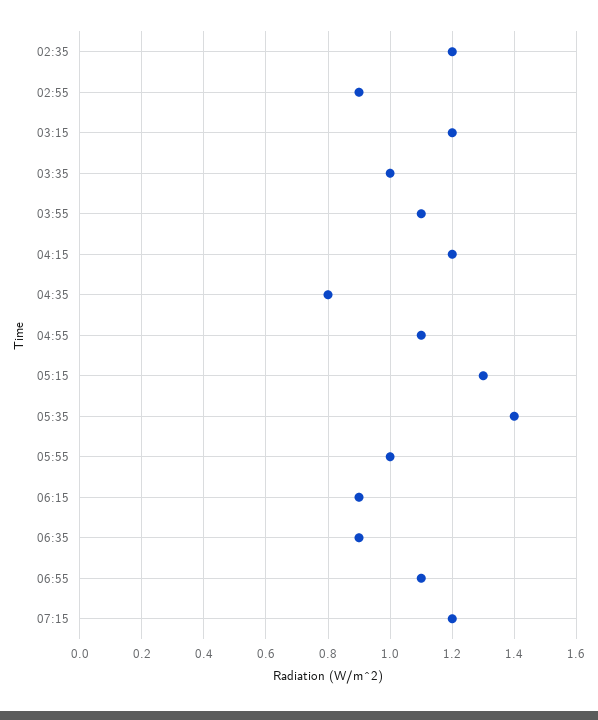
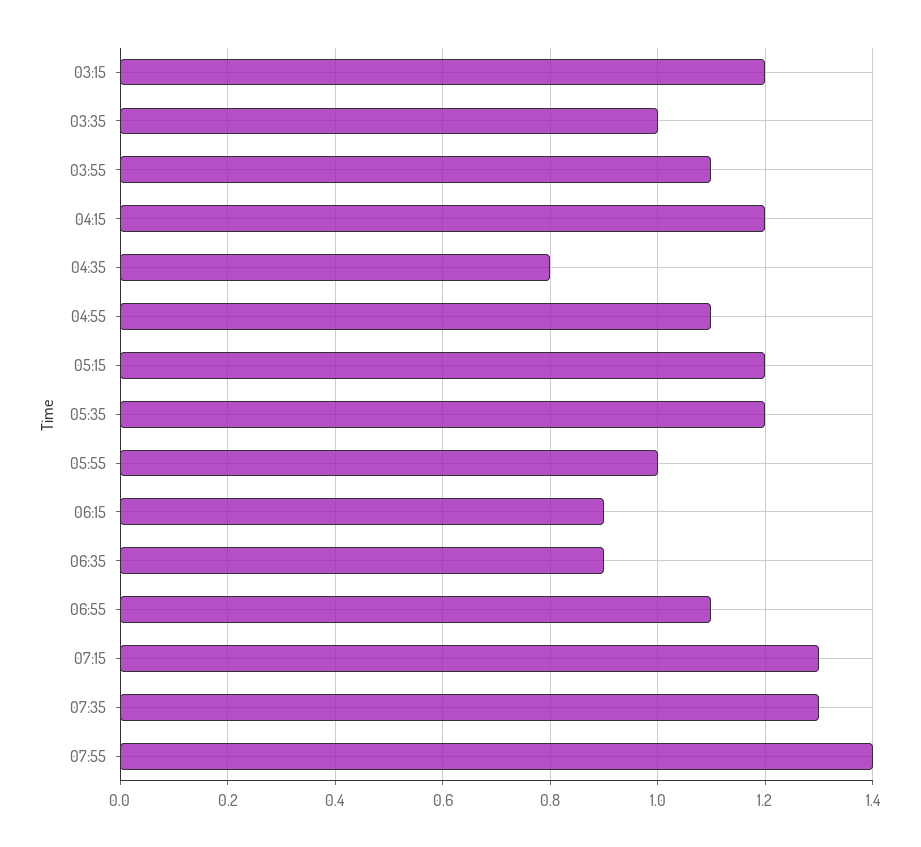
02:35: 1.2 -> none
02:55: 0.9 -> none
05:15: 1.3 -> 1.2
05:35: 1.4 -> 1.2
07:15: 1.2 -> 1.3
07:35: none -> 1.3
07:55: none -> 1.4

